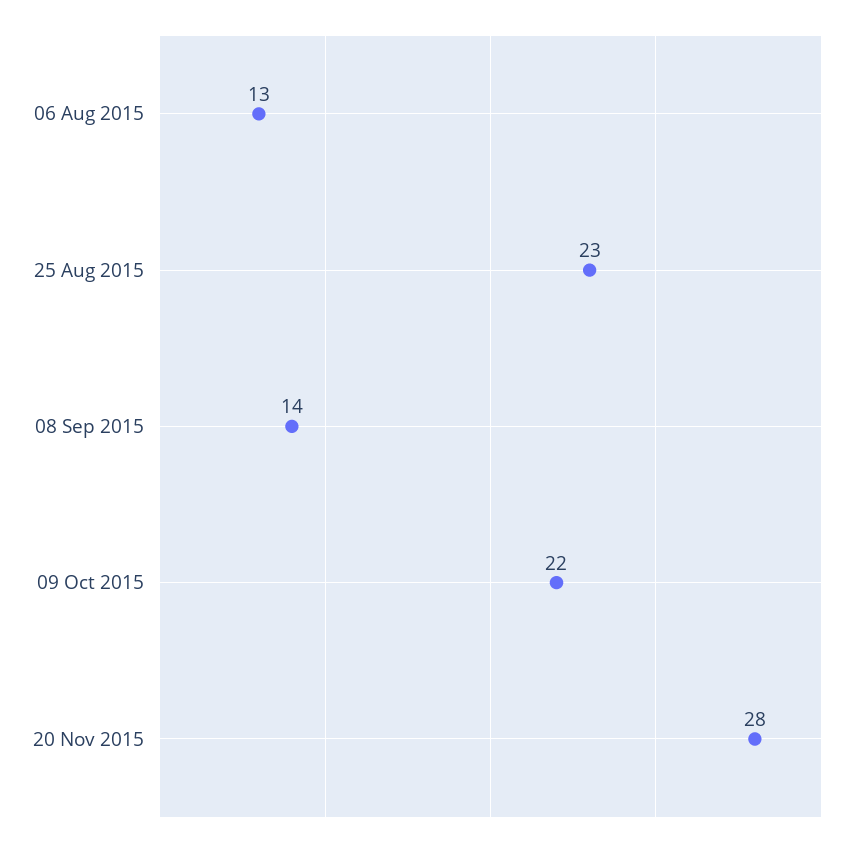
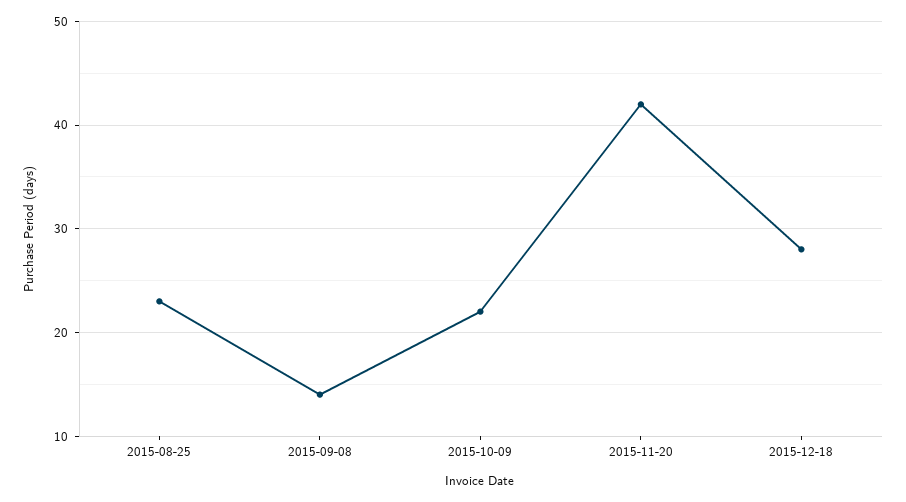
06 Aug 2015: 13 -> none
20 Nov 2015: 28 -> 42
2015-12-18: none -> 28

